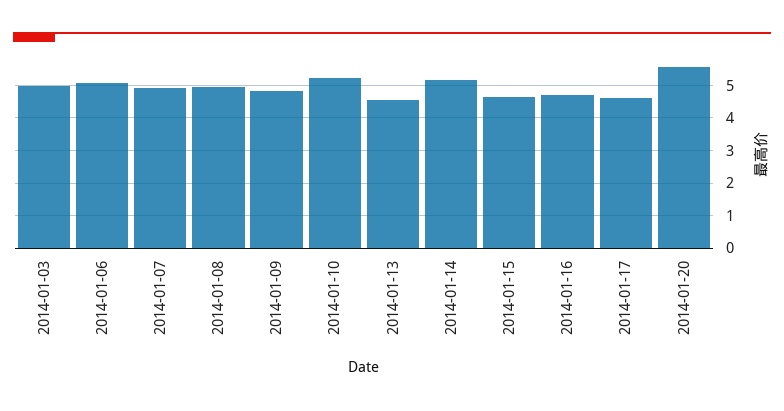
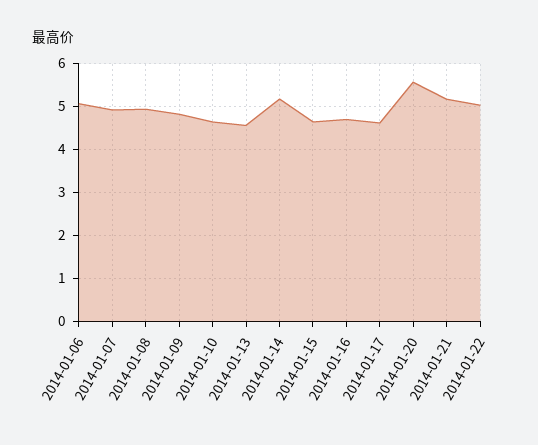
2014-01-03: 5 -> none
2014-01-10: 5.2 -> 4.6
2014-01-21: none -> 5.2
2014-01-22: none -> 5

